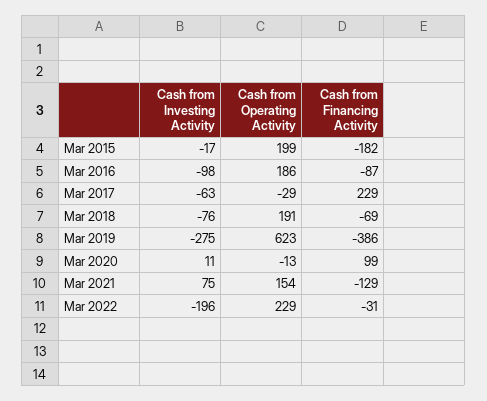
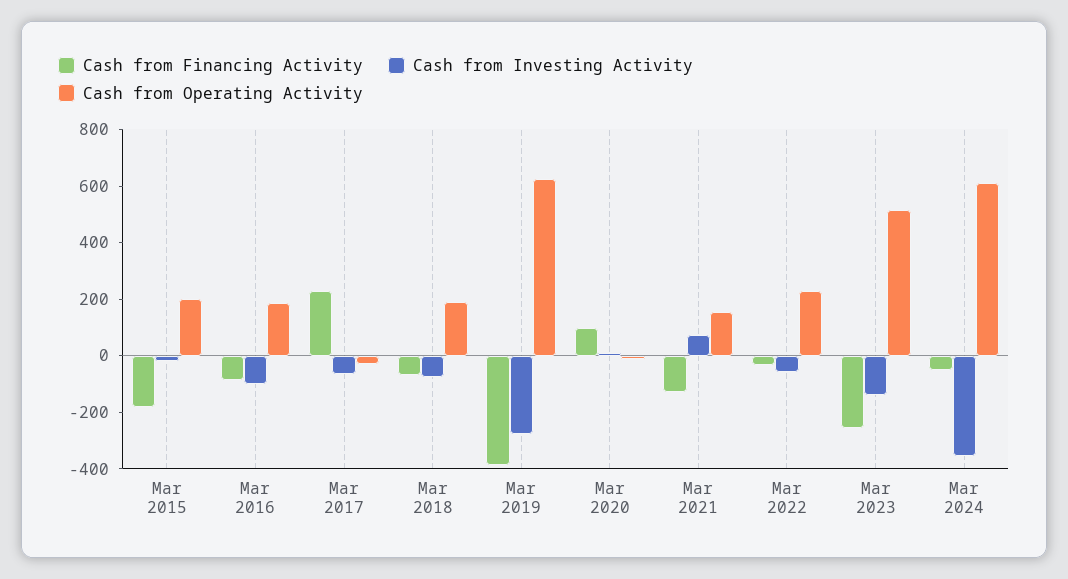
Cash from Investing Activity, Mar 2022: -196 -> -50
Cash from Financing Activity, Mar 2023: none -> -250
Cash from Investing Activity, Mar 2023: none -> -150
Cash from Operating Activity, Mar 2023: none -> 500
Cash from Financing Activity, Mar 2024: none -> -50
Cash from Investing Activity, Mar 2024: none -> -350
Cash from Operating Activity, Mar 2024: none -> 600

